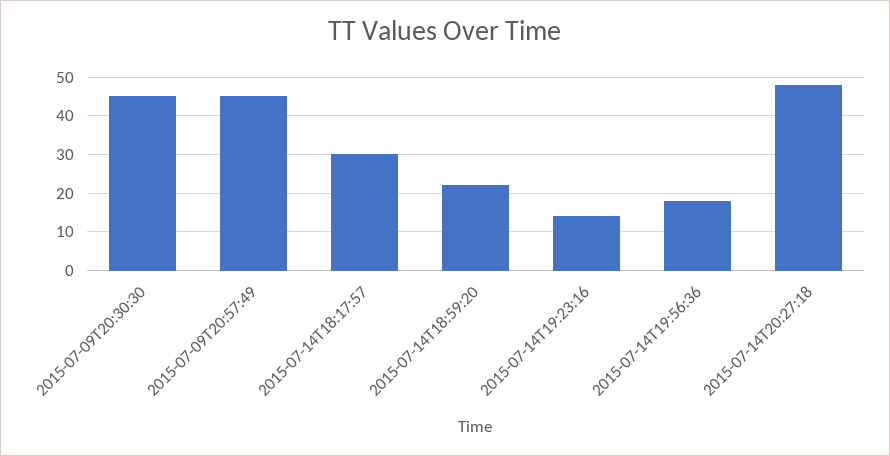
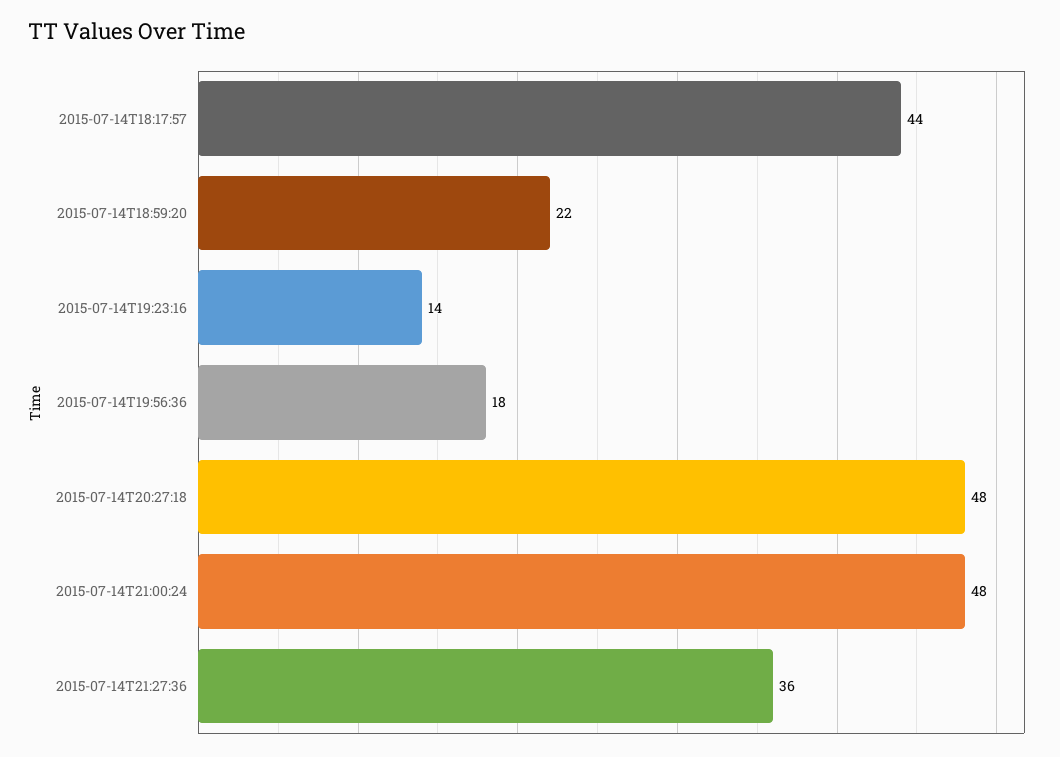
2015-07-09T20:30:30: 45 -> none
2015-07-09T20:57:49: 45 -> none
2015-07-14T18:17:57: 30 -> 44
2015-07-14T21:00:24: none -> 48
2015-07-14T21:27:36: none -> 36

